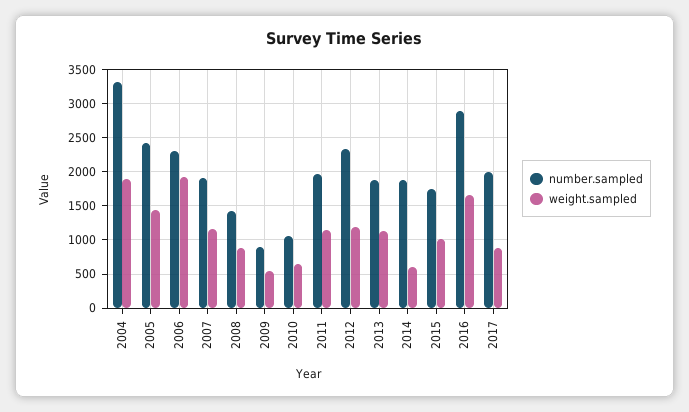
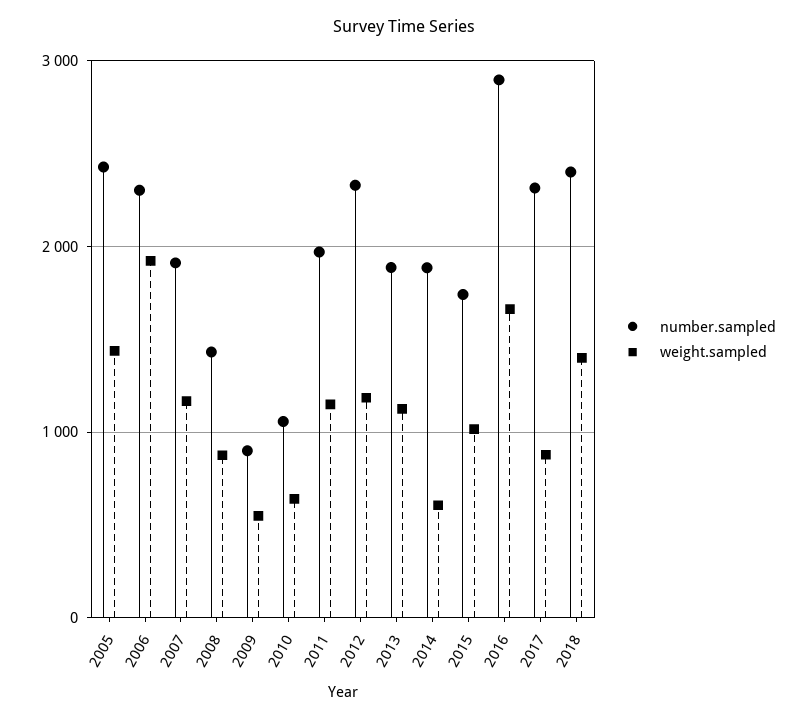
number.sampled, 2004: 3300 -> none
weight.sampled, 2004: 1900 -> none
number.sampled, 2017: 2000 -> 2300
number.sampled, 2018: none -> 2400
weight.sampled, 2018: none -> 1400

